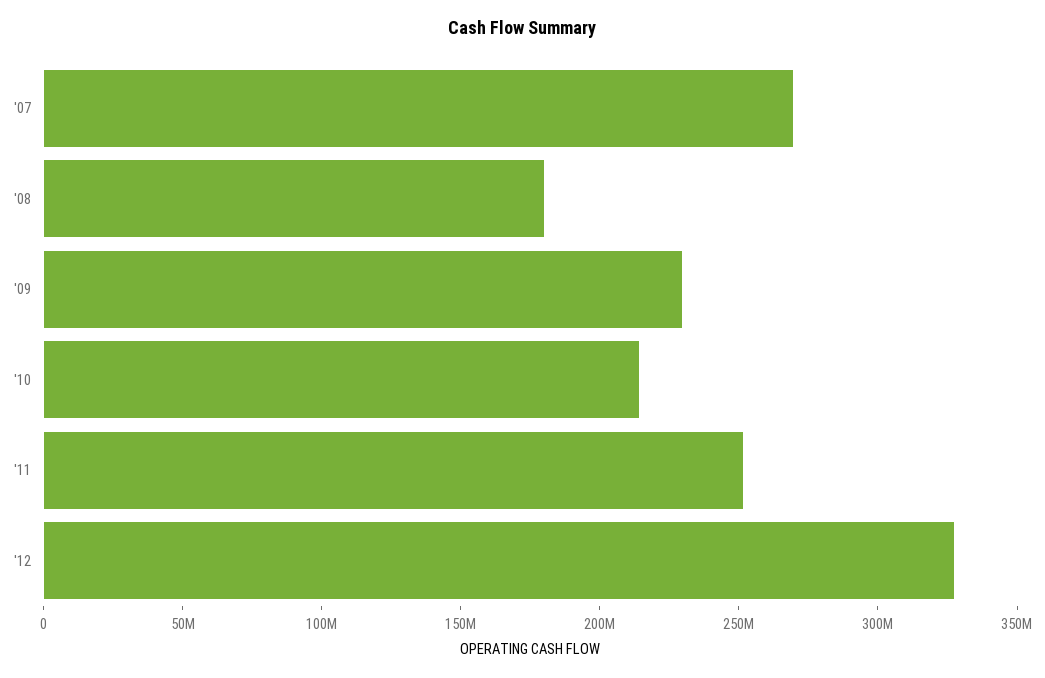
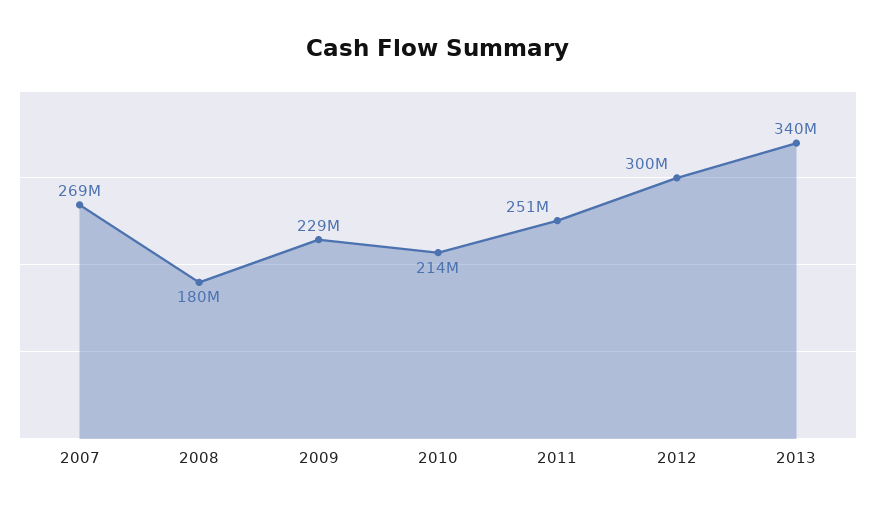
'12: 330000000 -> 300000000
2013: none -> 340000000

